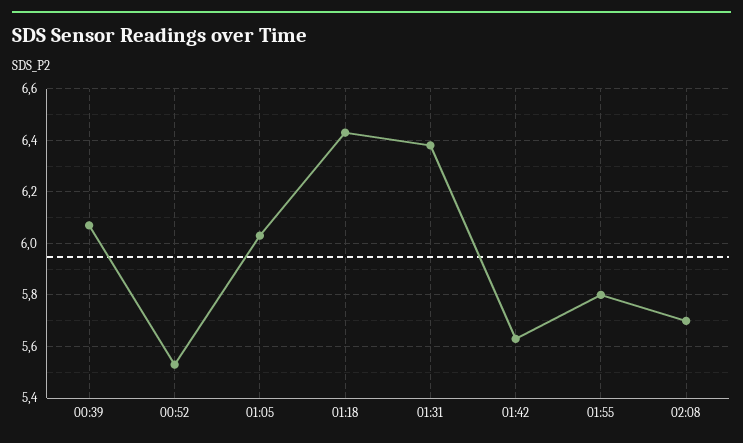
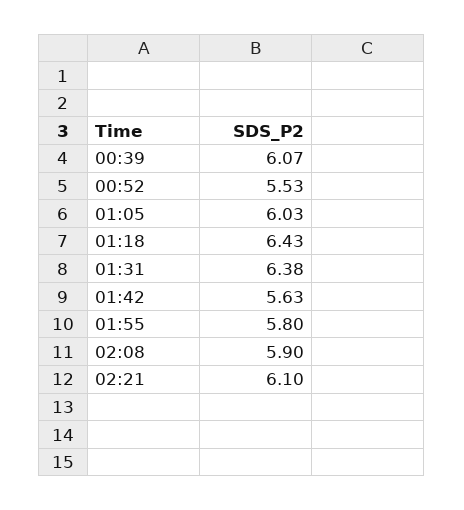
02:08: 5.7 -> 5.9
02:21: none -> 6.1

